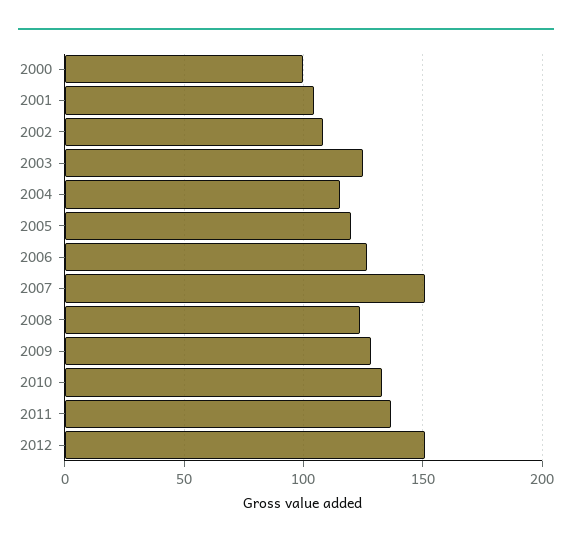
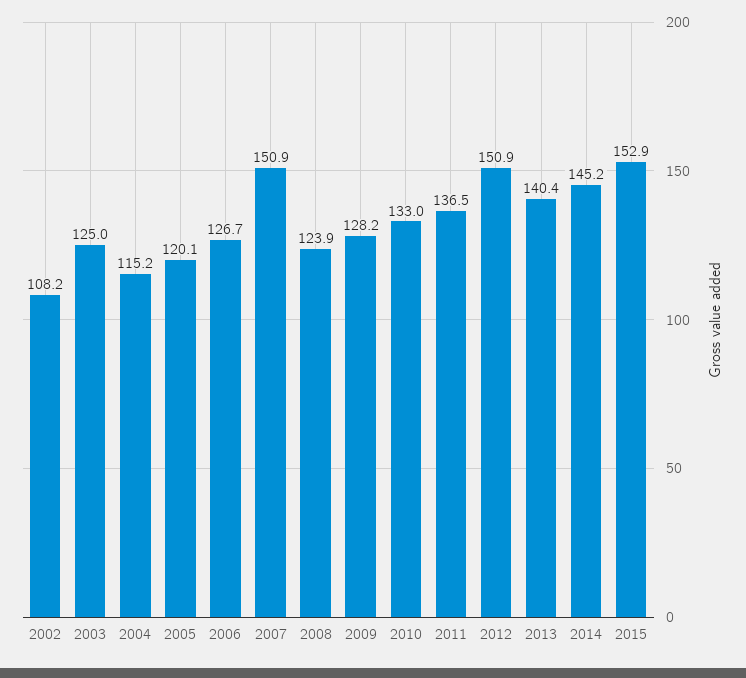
2000: 100 -> none
2001: 105 -> none
2013: none -> 140.4
2014: none -> 145.2
2015: none -> 152.9

